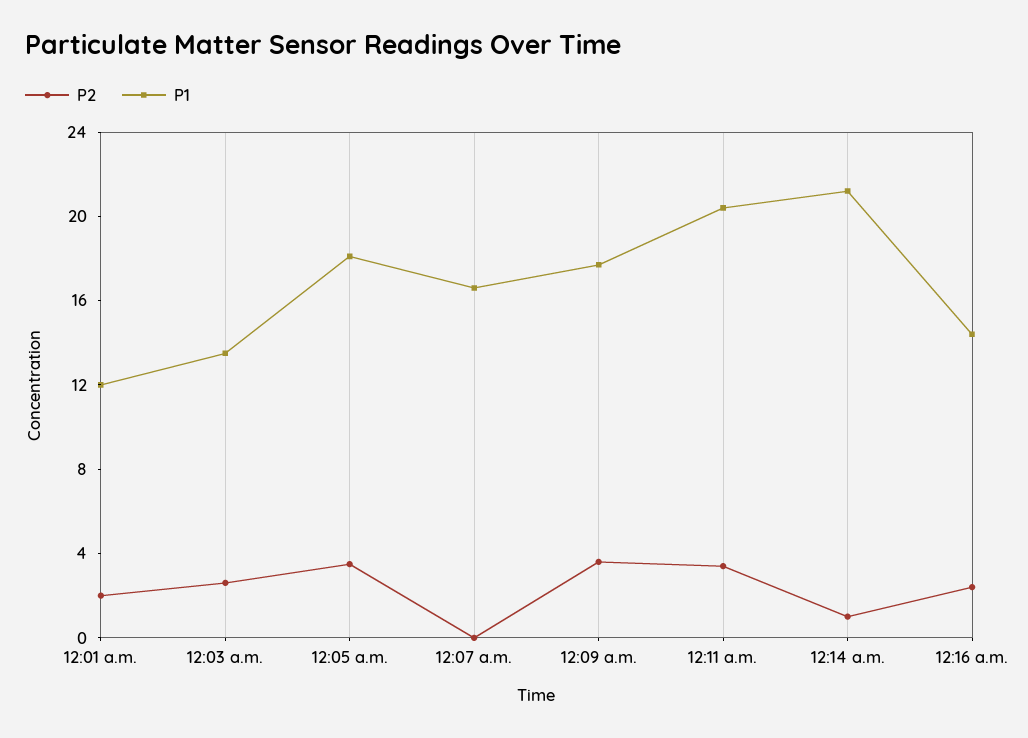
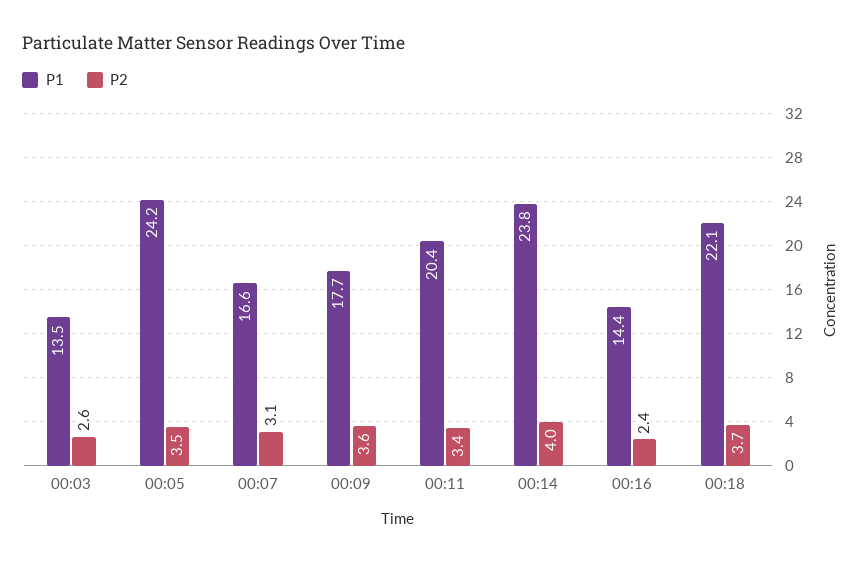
P2, 12:01 a.m.: 2 -> none
P1, 12:01 a.m.: 12 -> none
P1, 12:05 a.m.: 18 -> 24.2
P2, 12:07 a.m.: 0 -> 3.1
P2, 12:14 a.m.: 1 -> 4
P1, 12:14 a.m.: 21 -> 23.8
P1, 00:18: none -> 22.1
P2, 00:18: none -> 3.7

